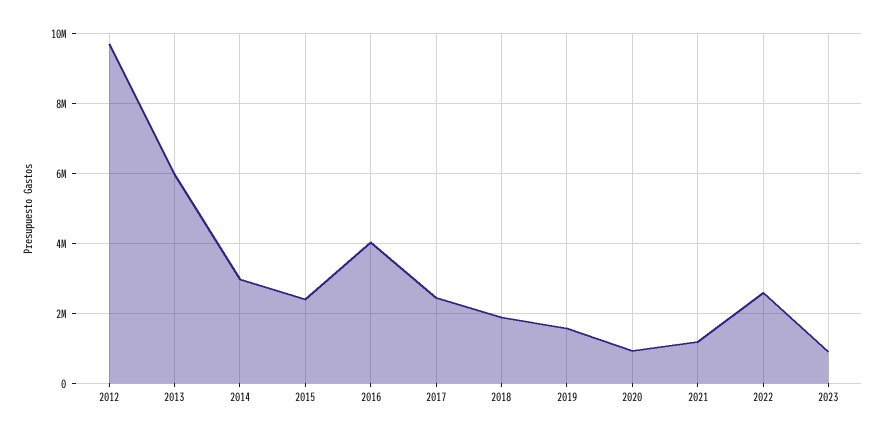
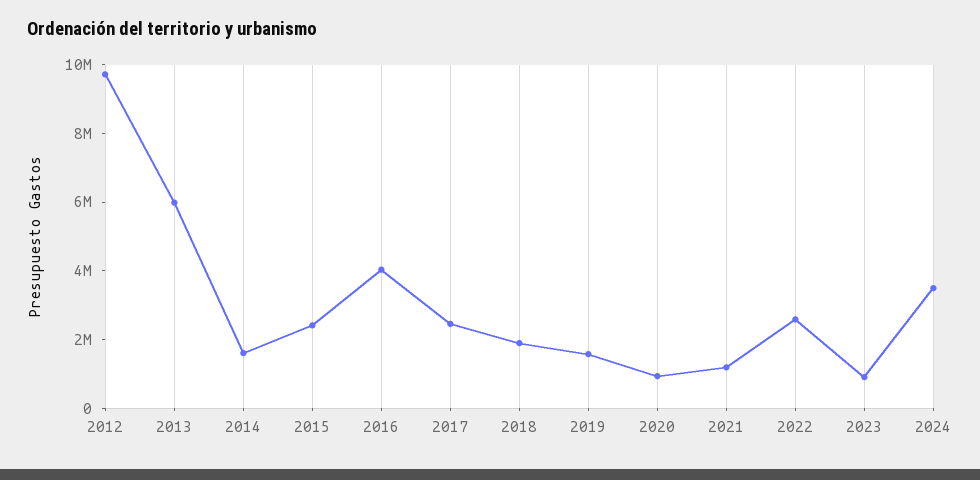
2014: 3000000 -> 1500000
2024: none -> 3500000

